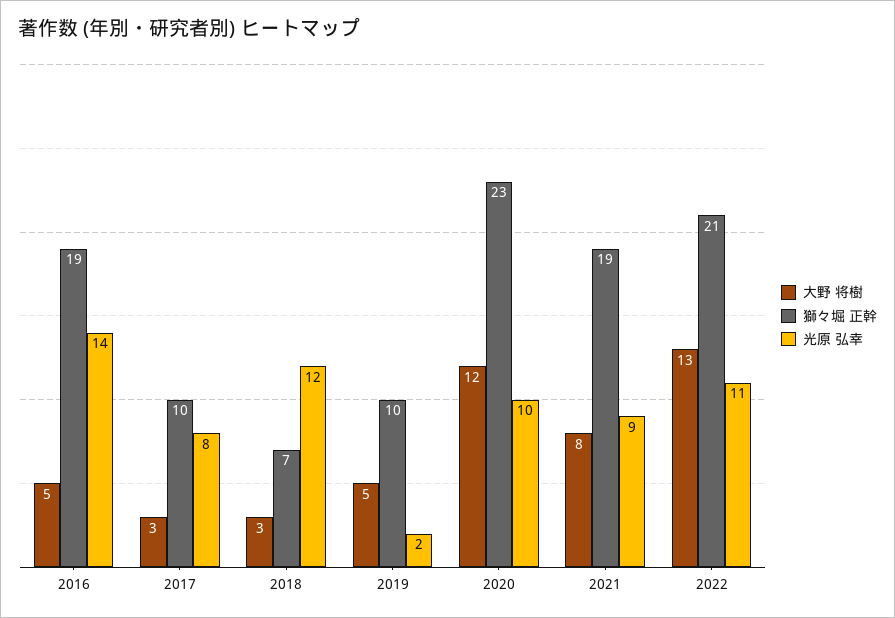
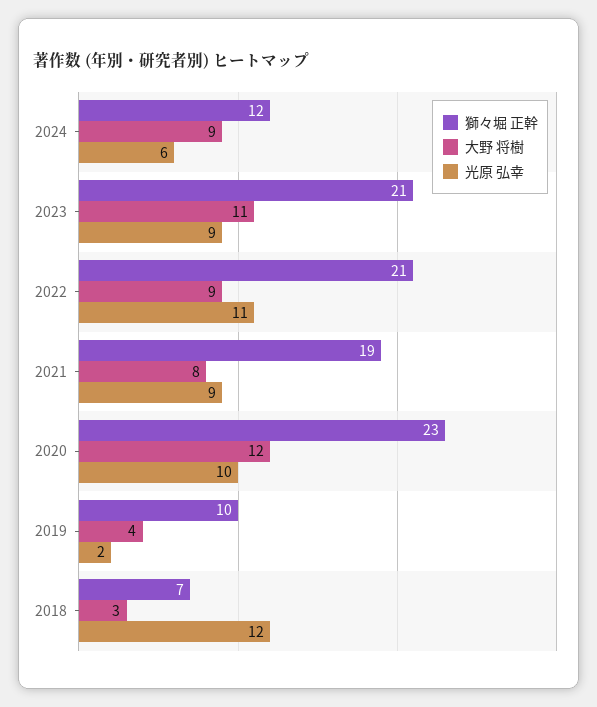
大野 将樹, 2016: 5 -> none
獅々堀 正幹, 2016: 19 -> none
光原 弘幸, 2016: 14 -> none
大野 将樹, 2017: 3 -> none
獅々堀 正幹, 2017: 10 -> none
光原 弘幸, 2017: 8 -> none
大野 将樹, 2019: 5 -> 4
大野 将樹, 2022: 13 -> 9
獅々堀 正幹, 2024: none -> 12
大野 将樹, 2024: none -> 9
光原 弘幸, 2024: none -> 6
獅々堀 正幹, 2023: none -> 21
大野 将樹, 2023: none -> 11
光原 弘幸, 2023: none -> 9

